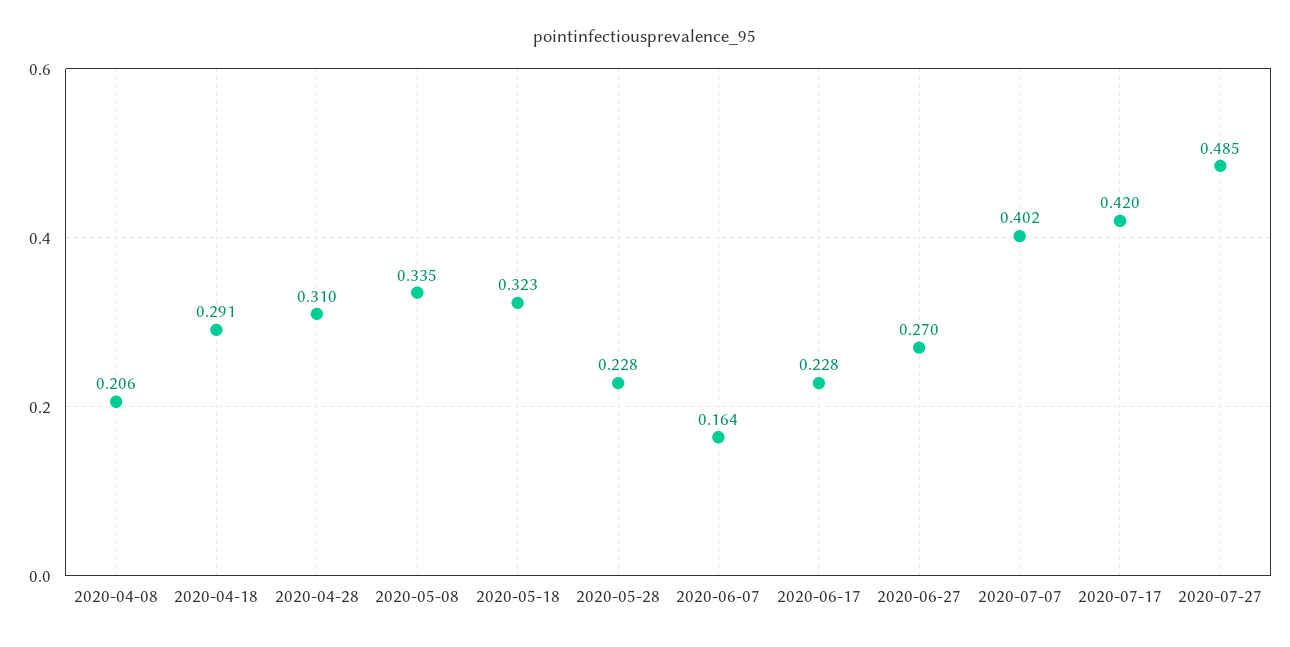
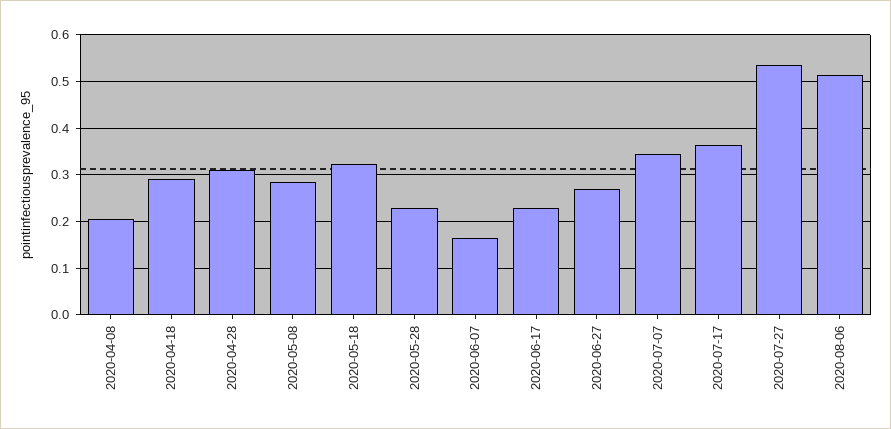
2020-05-08: 0.335 -> 0.28
2020-07-07: 0.402 -> 0.34
2020-07-17: 0.42 -> 0.36
2020-07-27: 0.485 -> 0.54
2020-08-06: none -> 0.52

